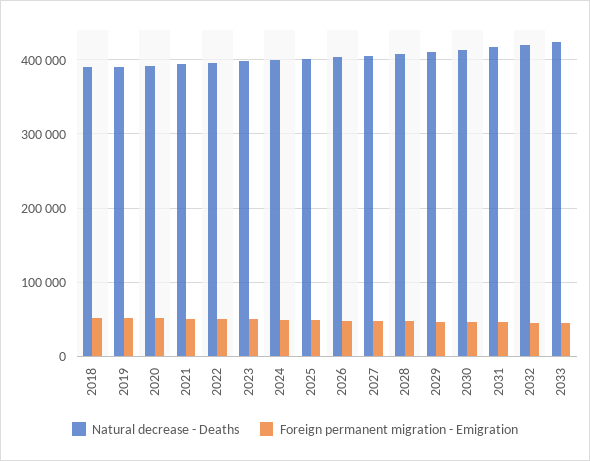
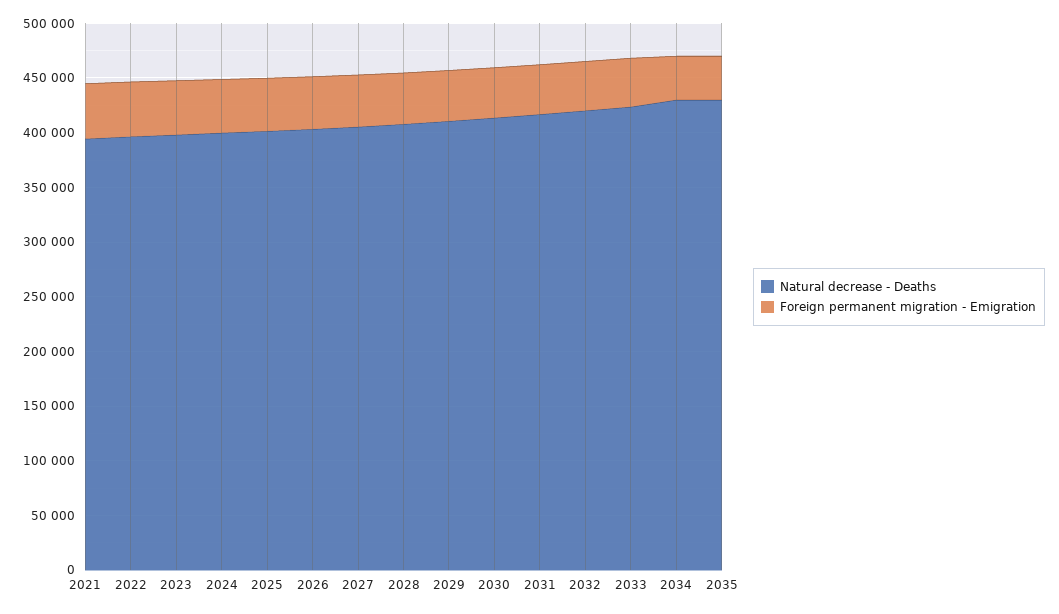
Natural decrease - Deaths, 2018: 390000 -> none
Foreign permanent migration - Emigration, 2018: 50000 -> none
Natural decrease - Deaths, 2019: 390000 -> none
Foreign permanent migration - Emigration, 2019: 50000 -> none
Natural decrease - Deaths, 2020: 390000 -> none
Foreign permanent migration - Emigration, 2020: 50000 -> none
Natural decrease - Deaths, 2034: none -> 430000
Foreign permanent migration - Emigration, 2034: none -> 40000
Natural decrease - Deaths, 2035: none -> 430000
Foreign permanent migration - Emigration, 2035: none -> 40000

